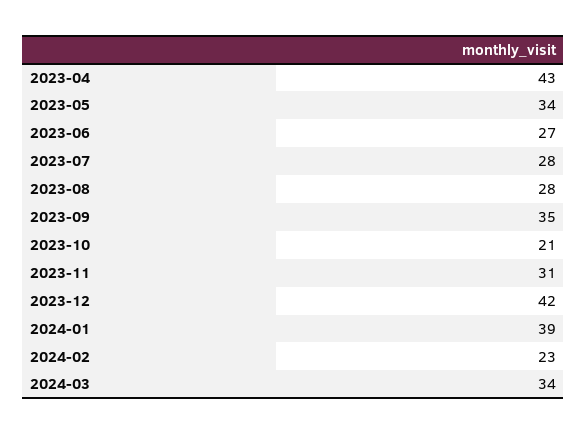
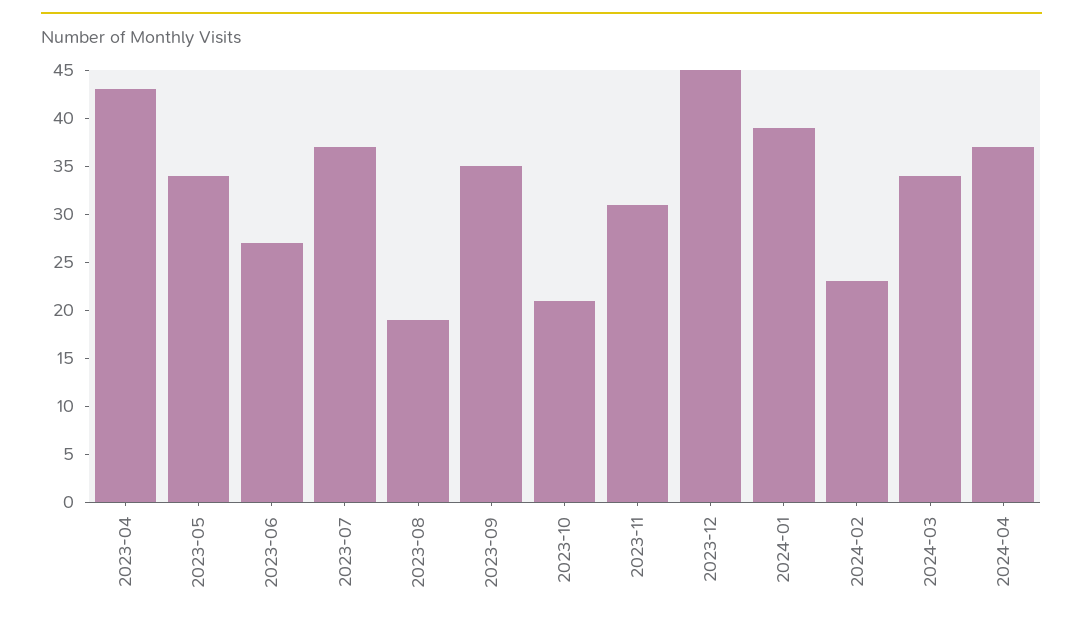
2023-07: 28 -> 37
2023-08: 28 -> 19
2023-12: 42 -> 45
2024-04: none -> 37

